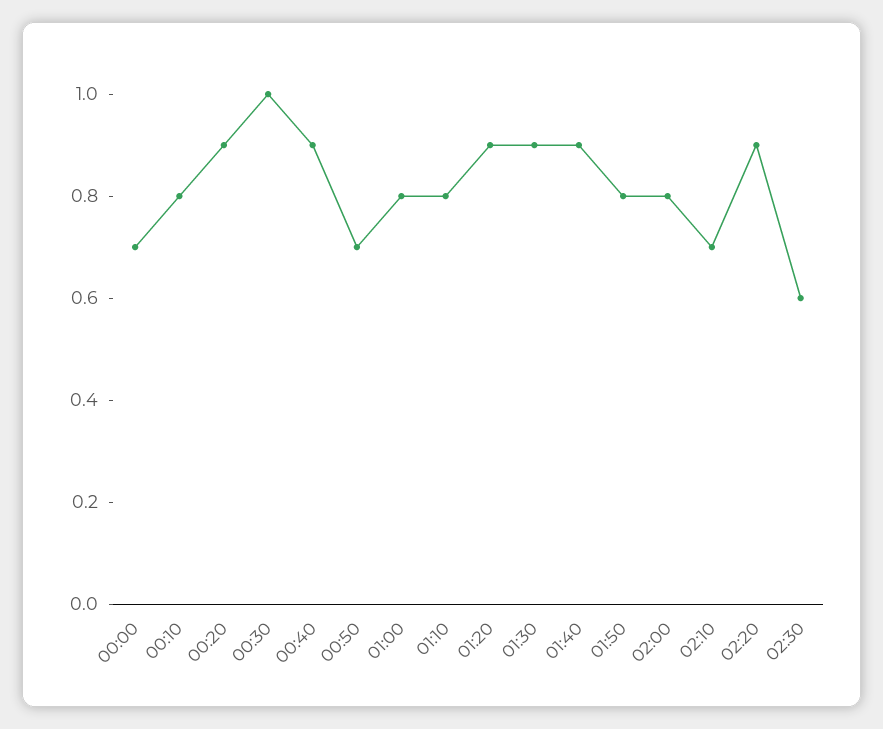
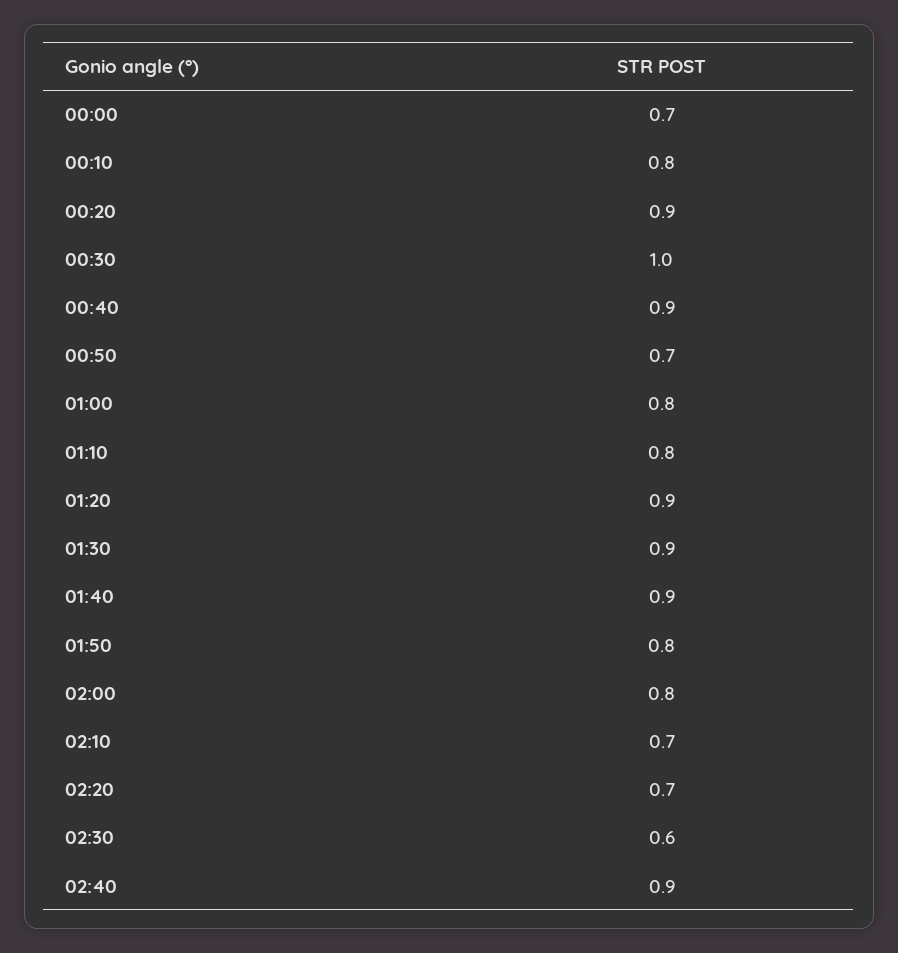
02:20: 0.9 -> 0.7
02:40: none -> 0.9

